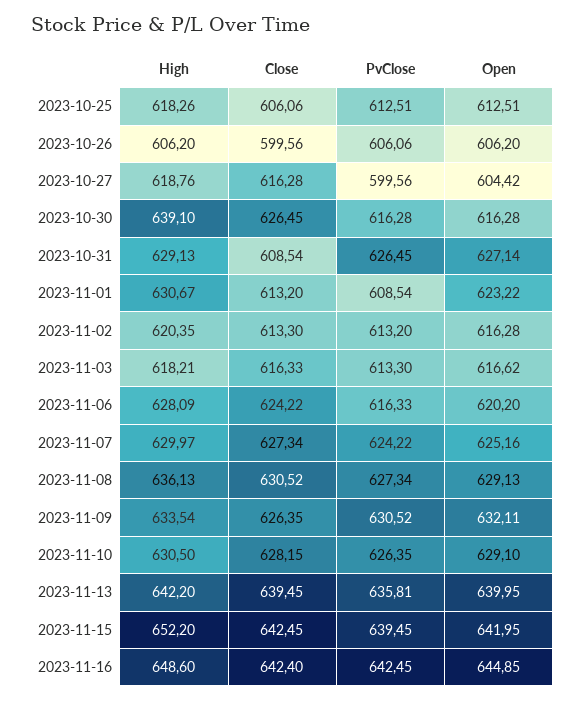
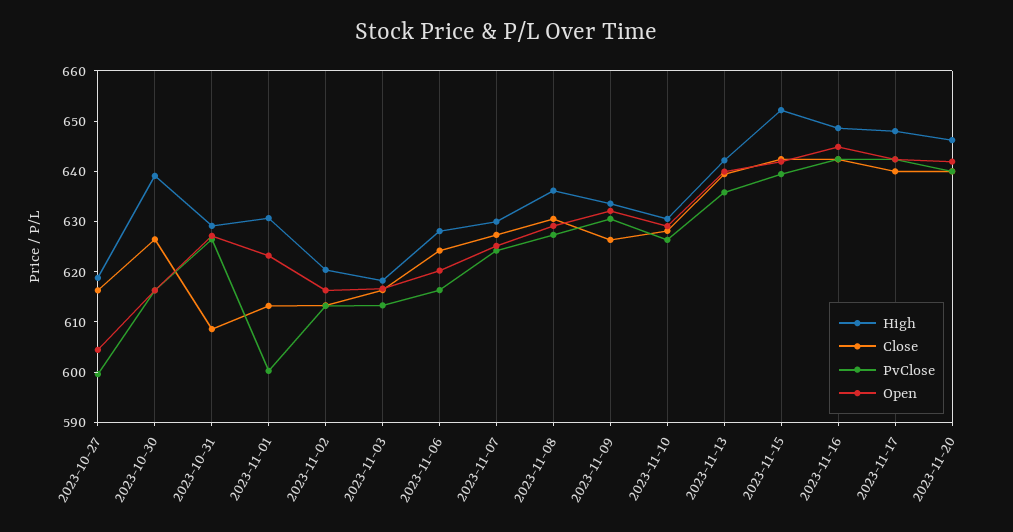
High, 2023-10-25: 618.26 -> none
Close, 2023-10-25: 606.06 -> none
PvClose, 2023-10-25: 612.51 -> none
Open, 2023-10-25: 612.51 -> none
High, 2023-10-26: 606.2 -> none
Close, 2023-10-26: 599.56 -> none
PvClose, 2023-10-26: 606.06 -> none
Open, 2023-10-26: 606.2 -> none
PvClose, 2023-11-01: 608.54 -> 600
High, 2023-11-17: none -> 648
Close, 2023-11-17: none -> 640
PvClose, 2023-11-17: none -> 642
Open, 2023-11-17: none -> 642
High, 2023-11-20: none -> 646
Close, 2023-11-20: none -> 640
PvClose, 2023-11-20: none -> 640
Open, 2023-11-20: none -> 642

